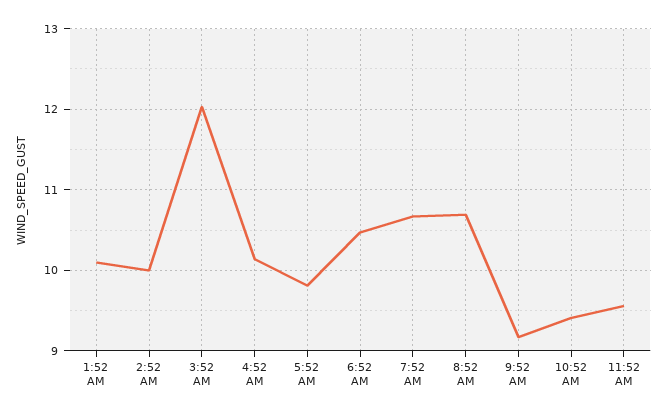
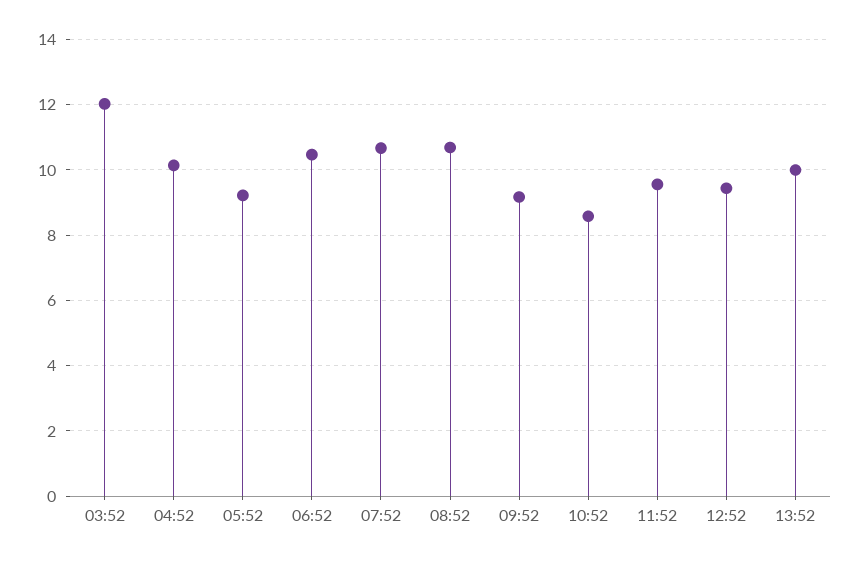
1:52 AM: 10.1 -> none
2:52 AM: 10 -> none
5:52 AM: 9.8 -> 9.2
10:52 AM: 9.4 -> 8.6
12:52: none -> 9.4
13:52: none -> 10

